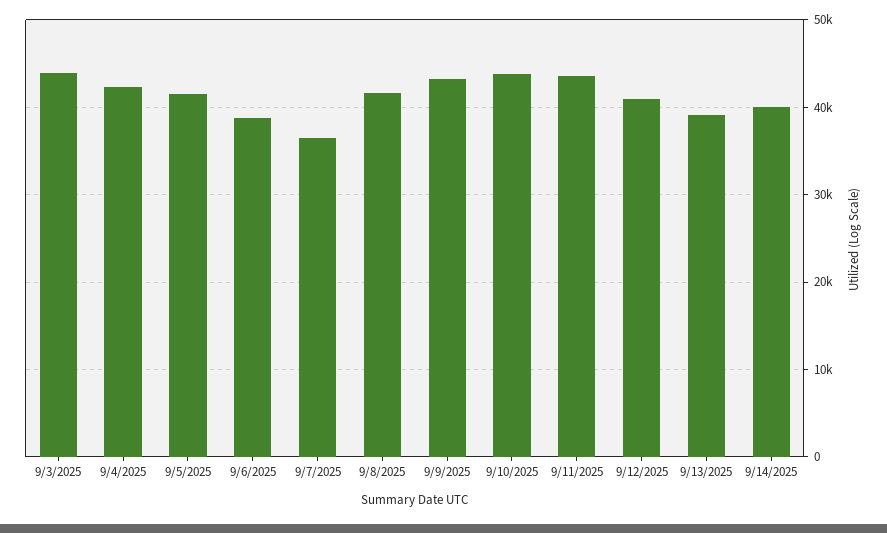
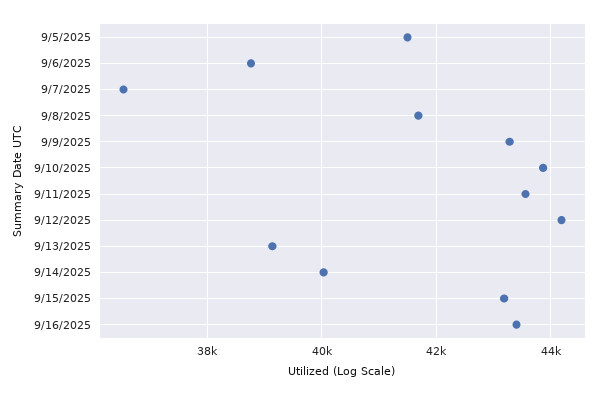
9/3/2025: 44000 -> none
9/4/2025: 42000 -> none
9/12/2025: 41000 -> 44200
9/15/2025: none -> 43200
9/16/2025: none -> 43400

